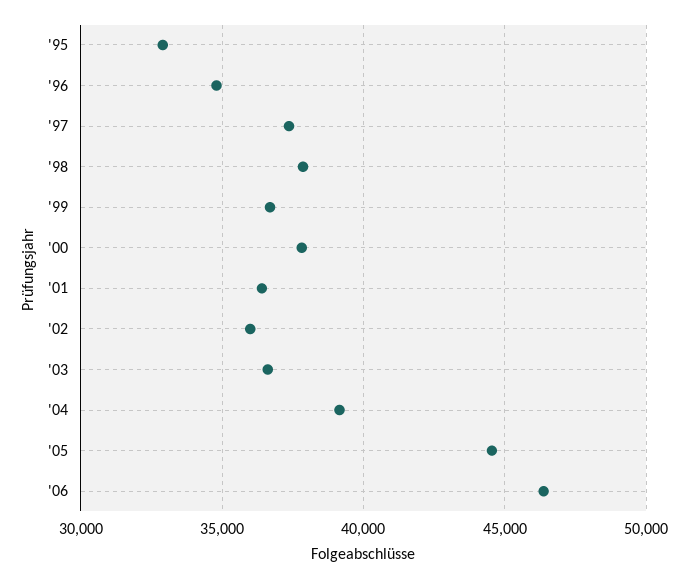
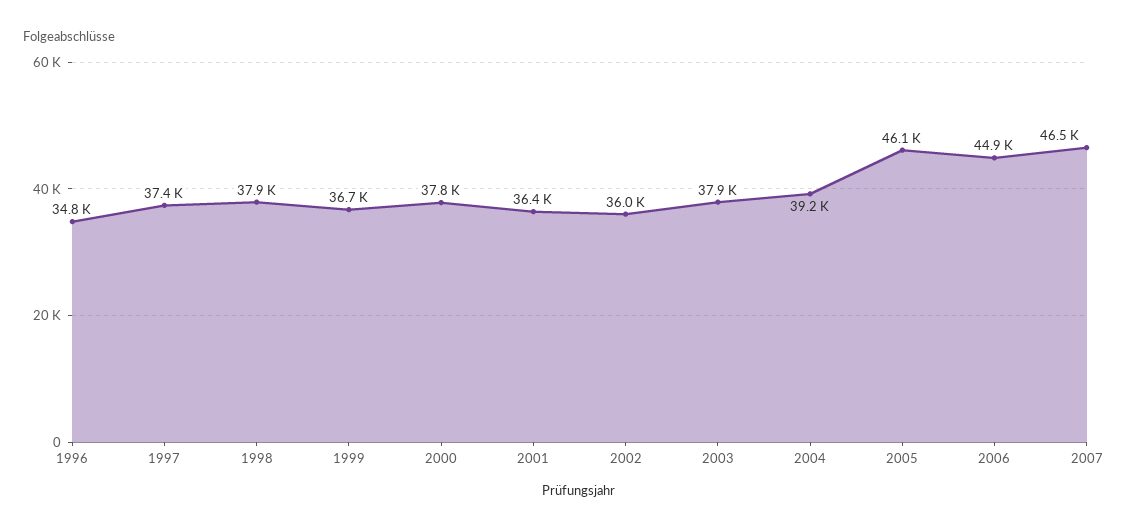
'95: 33000 -> none
'03: 36500 -> 37900
'05: 44500 -> 46100
'06: 46500 -> 44900
2007: none -> 46500

